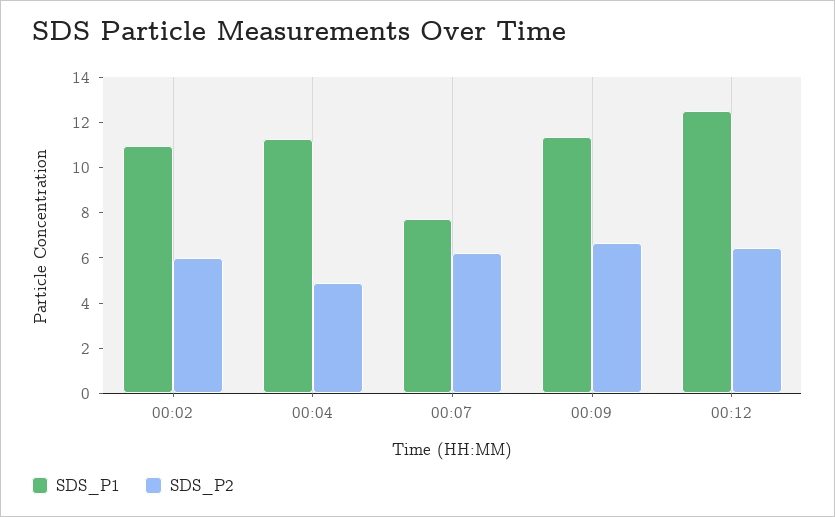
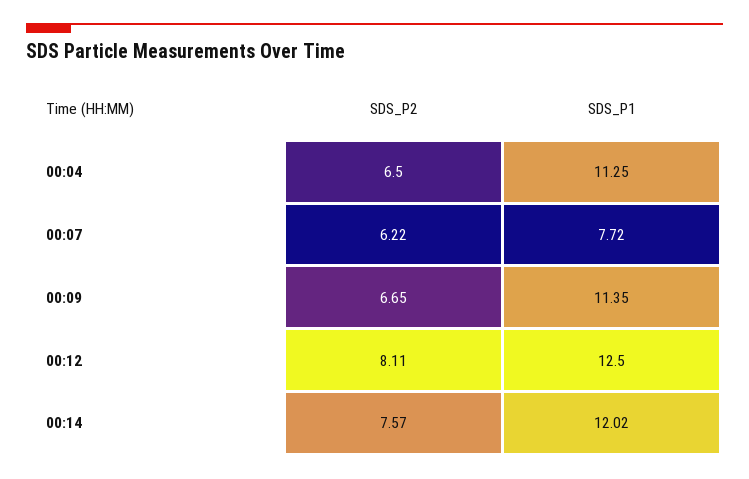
SDS_P1, 00:02: 11 -> none
SDS_P2, 00:02: 6 -> none
SDS_P2, 00:04: 5 -> 6.5
SDS_P2, 00:12: 6.5 -> 8.11
SDS_P2, 00:14: none -> 7.57
SDS_P1, 00:14: none -> 12.02

